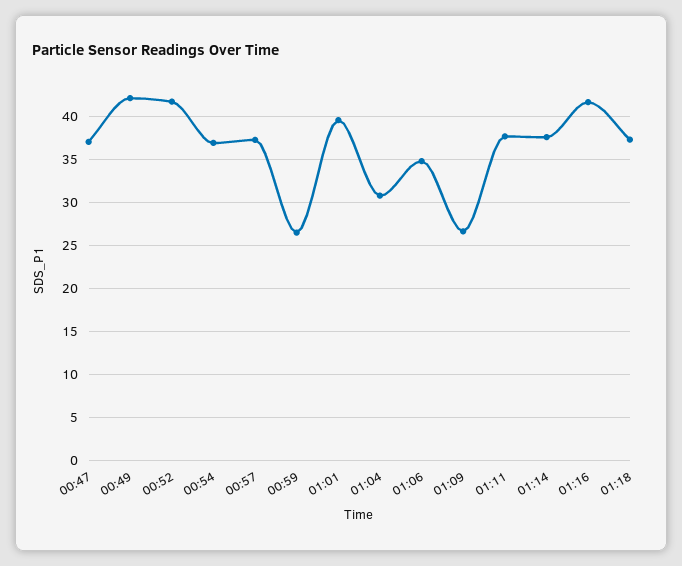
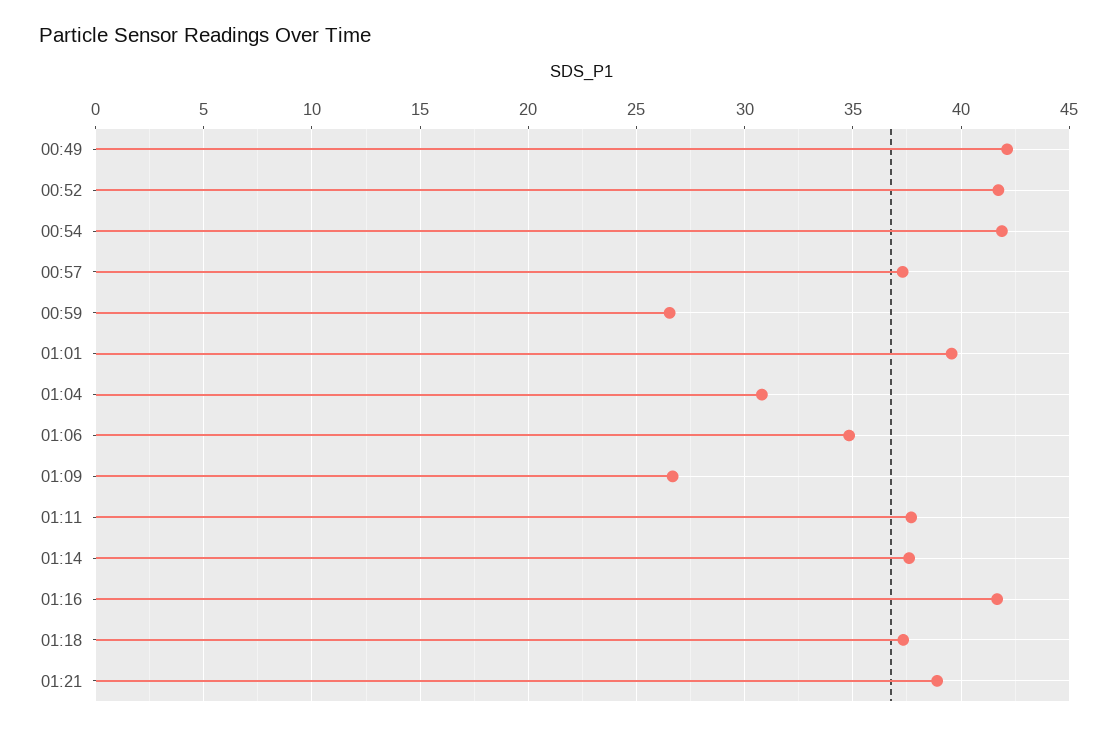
00:47: 37 -> none
00:54: 37 -> 42
01:21: none -> 39

